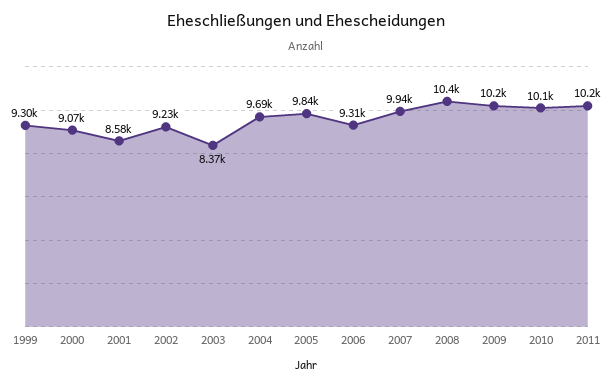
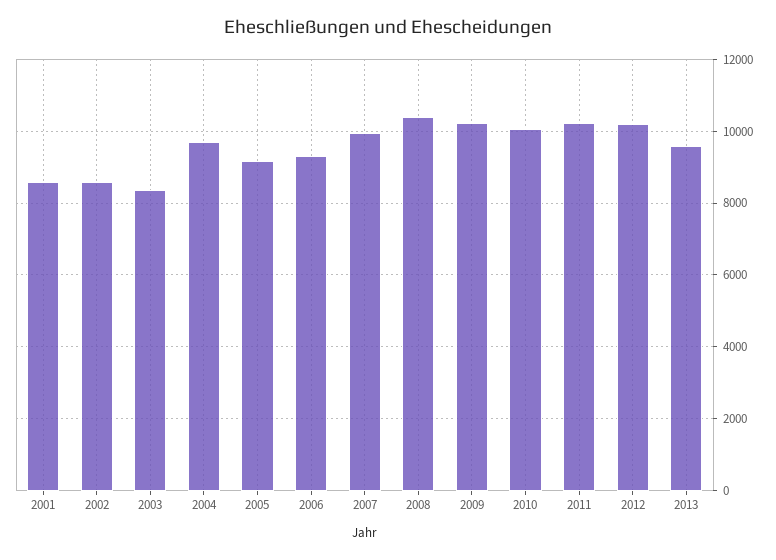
1999: 9300 -> none
2000: 9070 -> none
2002: 9230 -> 8600
2005: 9840 -> 9200
2012: none -> 10200
2013: none -> 9600

